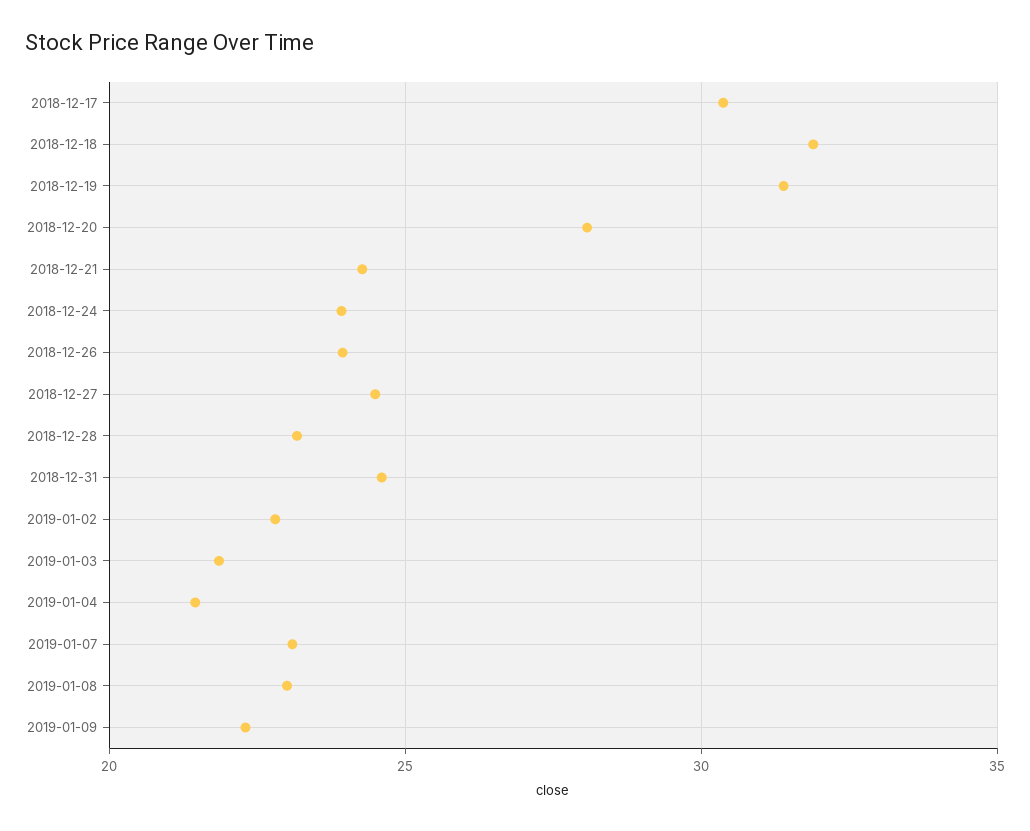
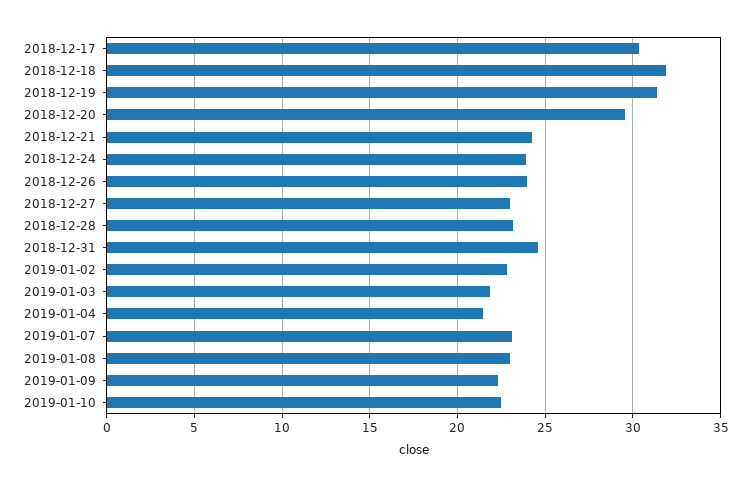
2018-12-20: 28 -> 29.5
2018-12-27: 24.5 -> 23
2019-01-10: none -> 22.5

